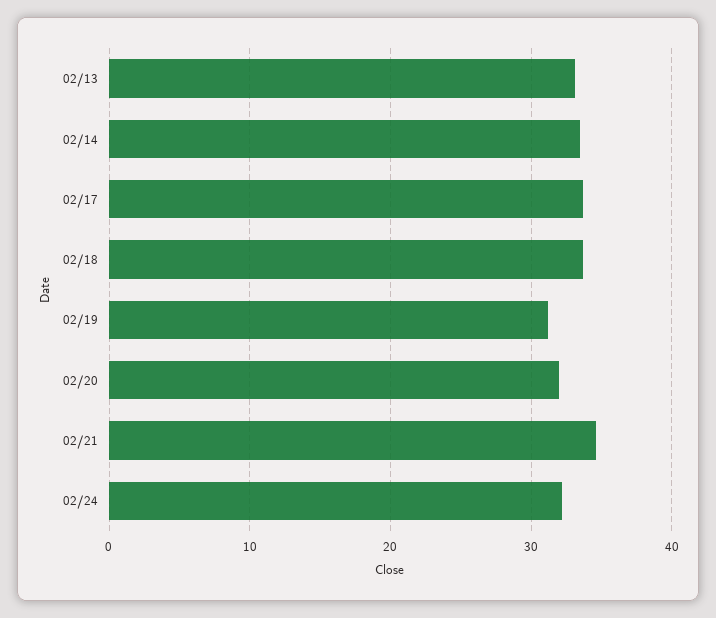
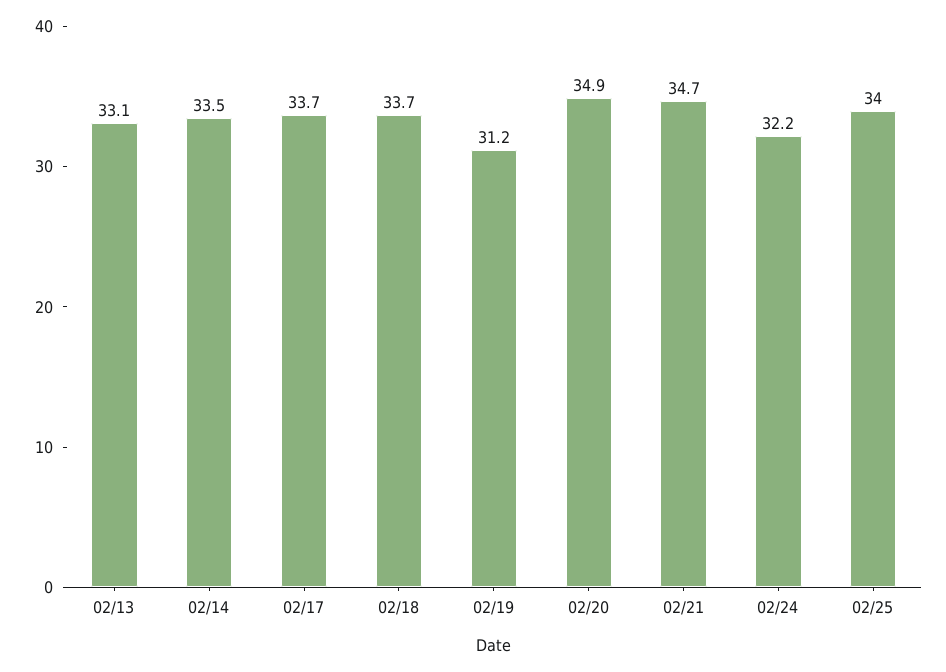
02/20: 32 -> 34.9
02/25: none -> 34

